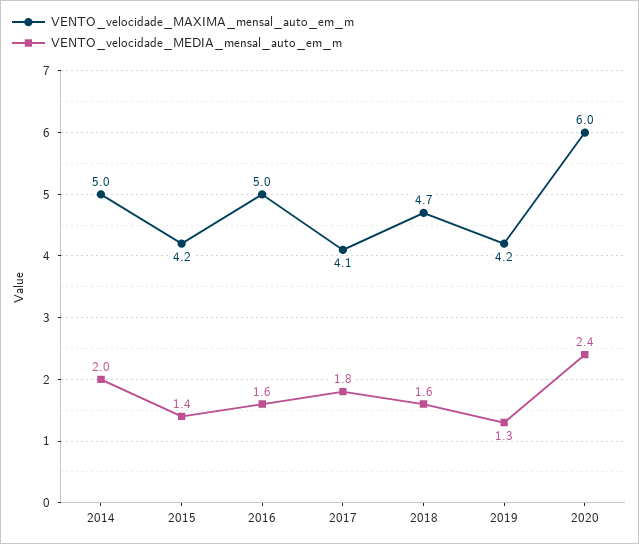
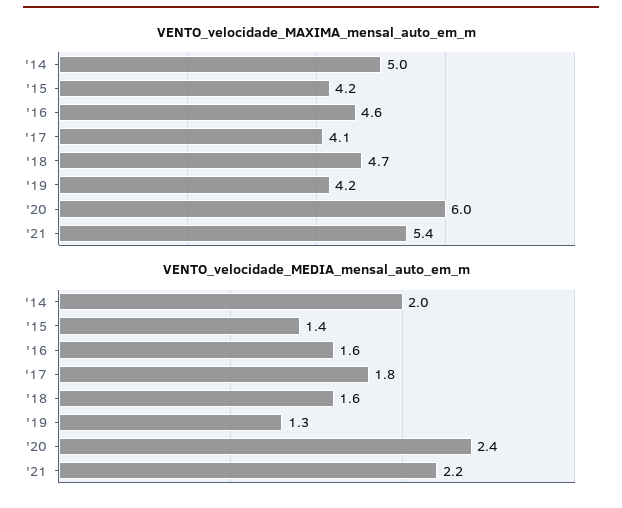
VENTO_velocidade_MAXIMA_mensal_auto_em_m, 2016: 5 -> 4.6
VENTO_velocidade_MAXIMA_mensal_auto_em_m, '21: none -> 5.4
VENTO_velocidade_MEDIA_mensal_auto_em_m, '21: none -> 2.2

